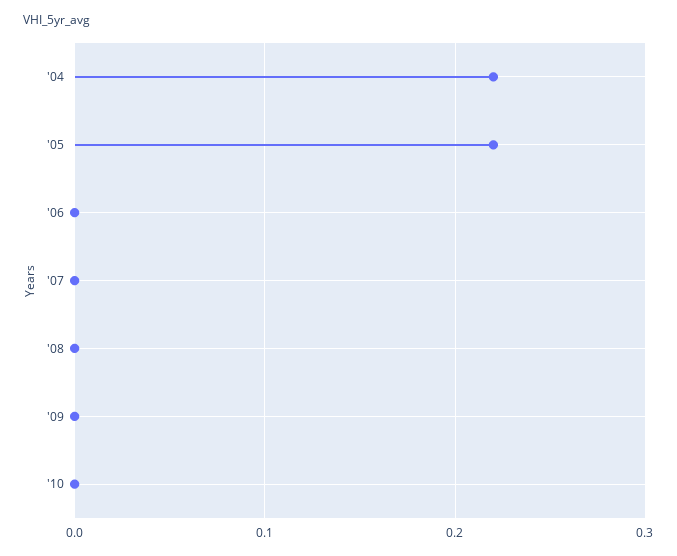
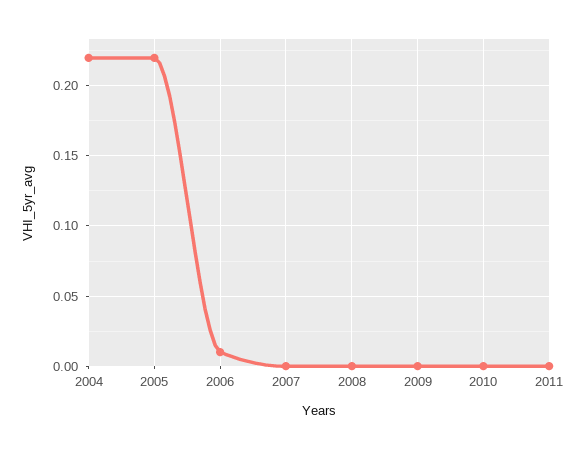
'06: 0 -> 0.01
2011: none -> 0

